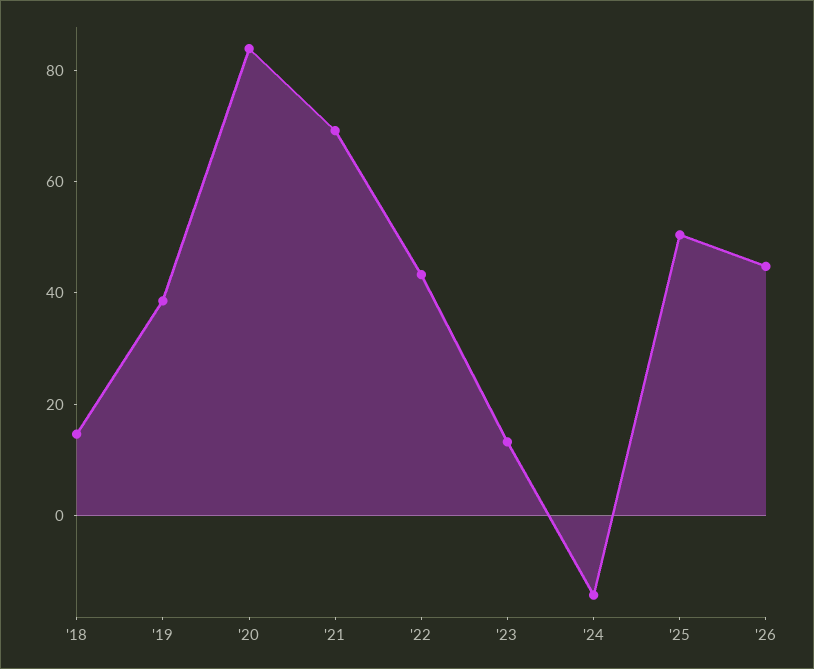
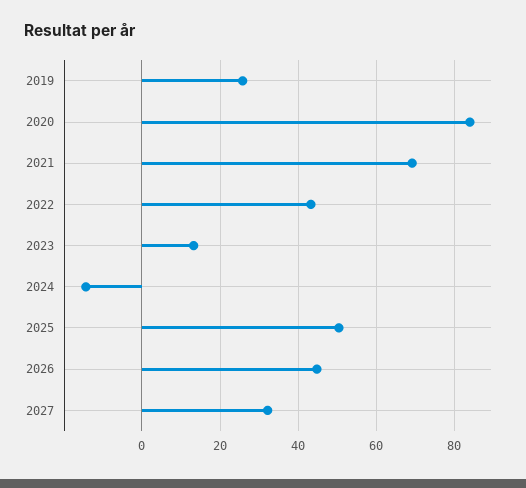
'18: 15 -> none
'19: 40 -> 26
2027: none -> 32

